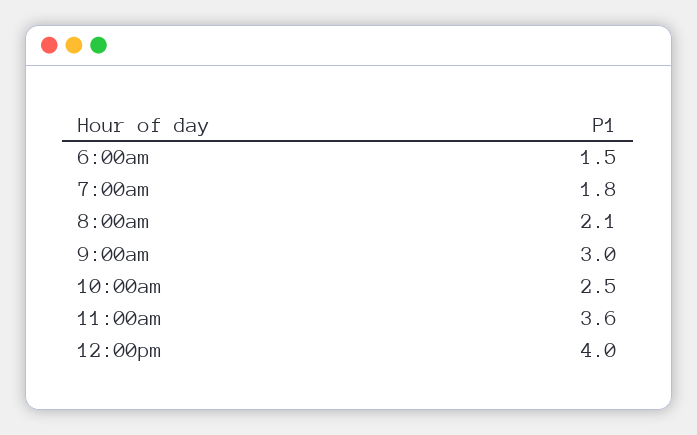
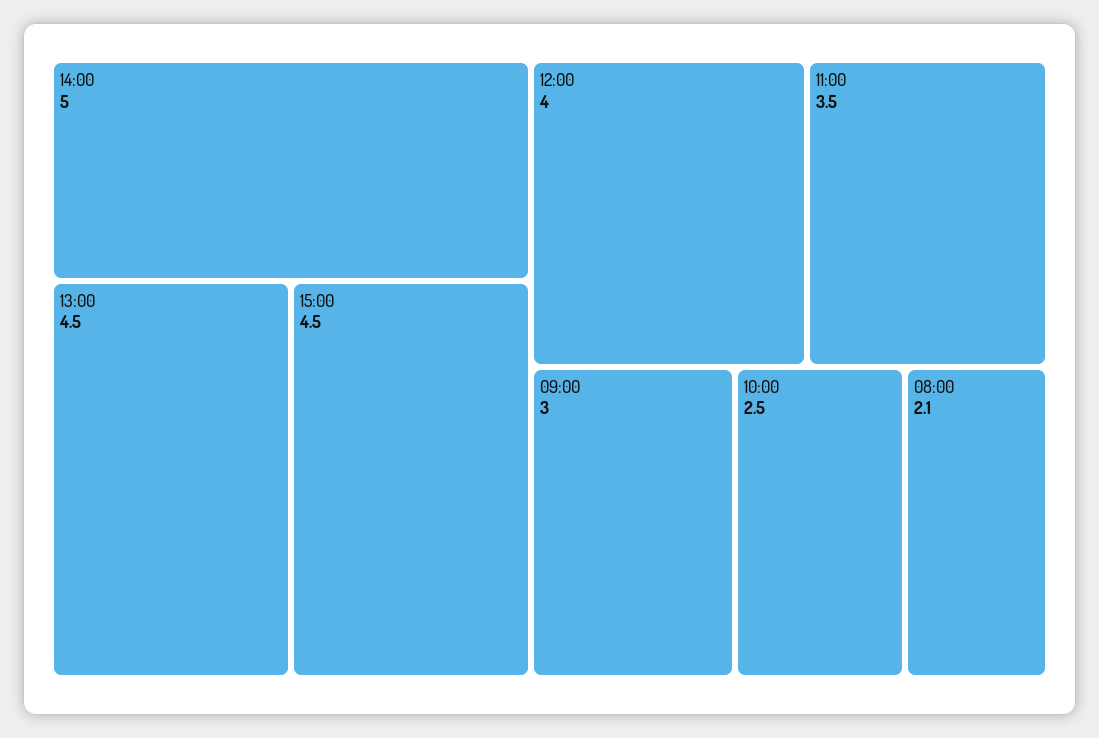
6:00am: 1.5 -> none
7:00am: 1.8 -> none
11:00am: 3.6 -> 3.5
14:00: none -> 5
13:00: none -> 4.5
15:00: none -> 4.5

